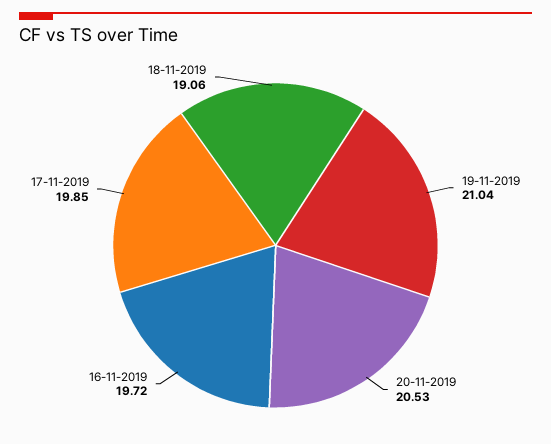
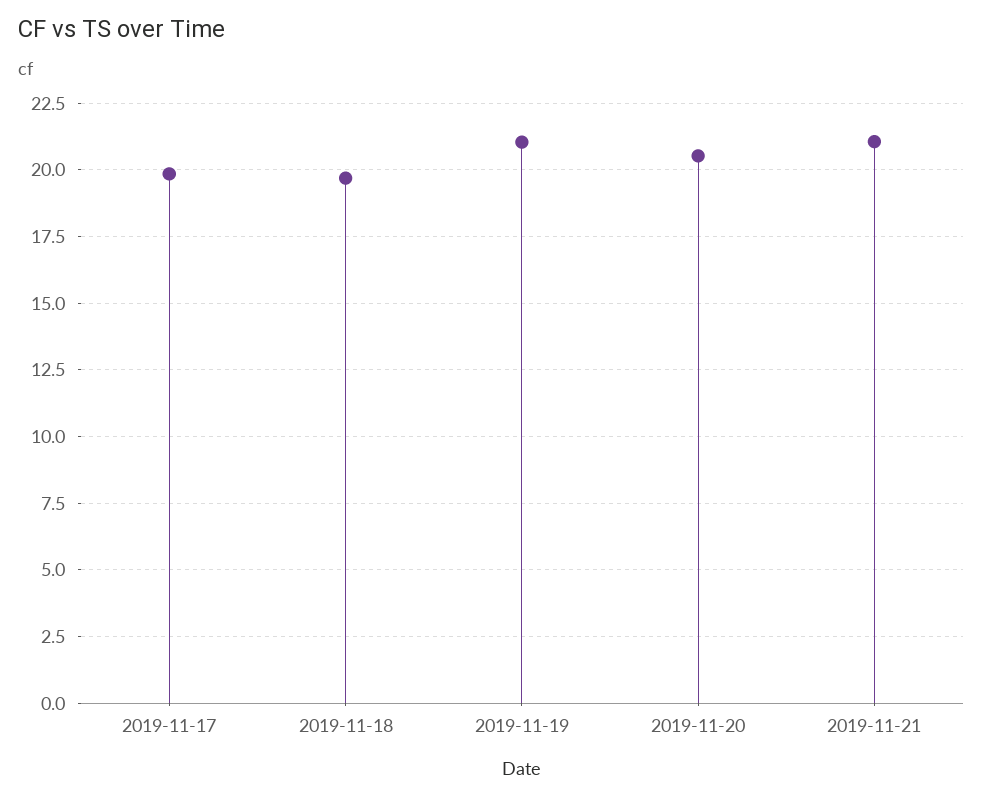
16-11-2019: 19.72 -> none
18-11-2019: 19.06 -> 19.75
2019-11-21: none -> 21

